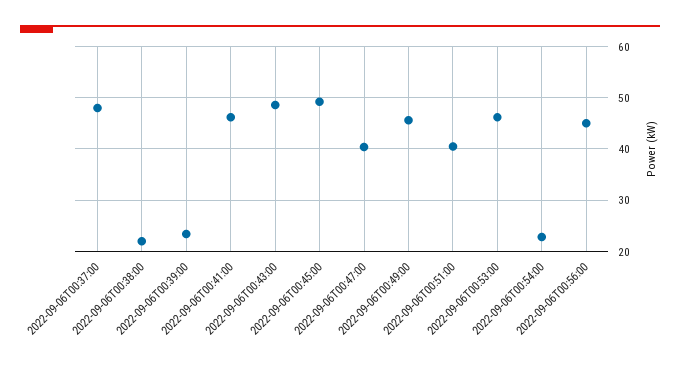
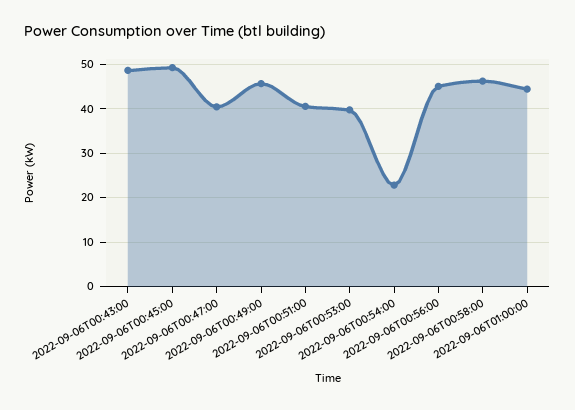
2022-09-06T00:37:00: 48 -> none
2022-09-06T00:38:00: 22 -> none
2022-09-06T00:39:00: 24 -> none
2022-09-06T00:41:00: 46 -> none
2022-09-06T00:53:00: 46 -> 40
2022-09-06T00:58:00: none -> 46
2022-09-06T01:00:00: none -> 44

